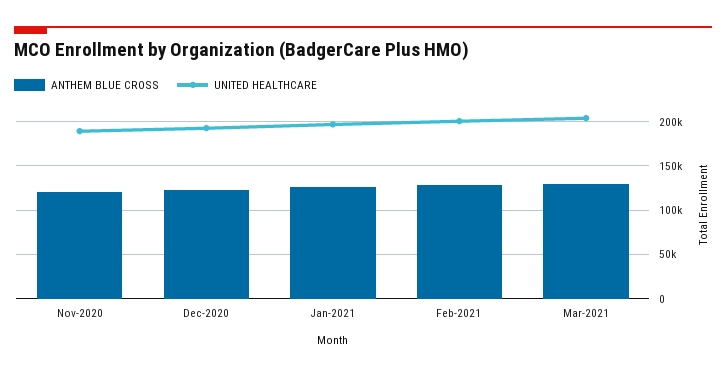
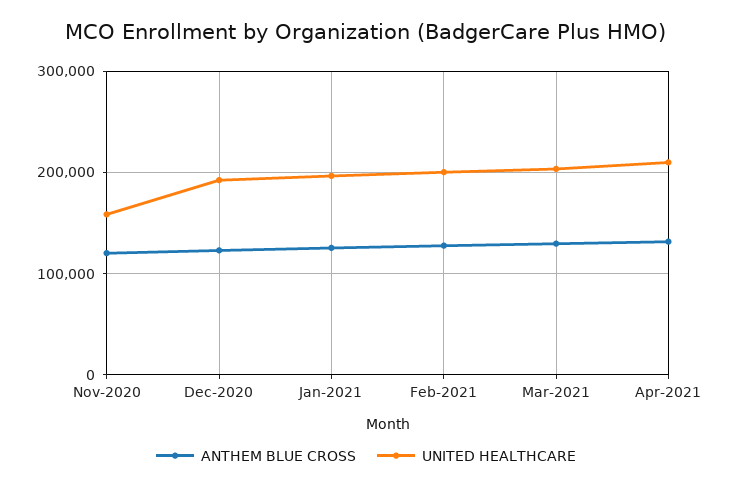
UNITED HEALTHCARE, Nov-2020: 190000 -> 160000
ANTHEM BLUE CROSS, Apr-2021: none -> 130000
UNITED HEALTHCARE, Apr-2021: none -> 210000

